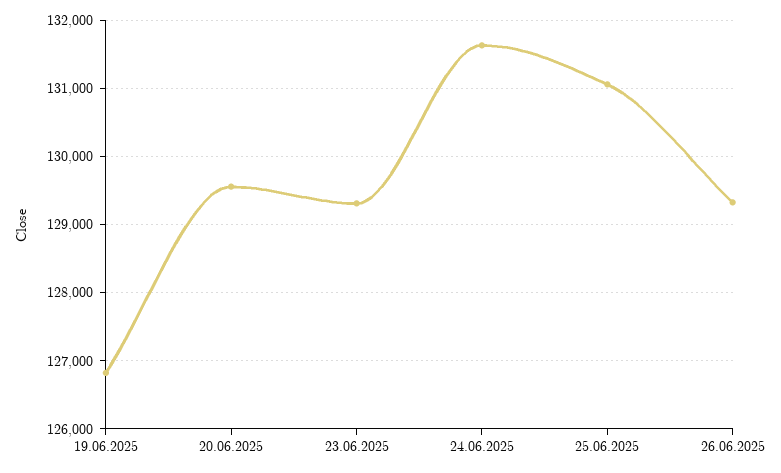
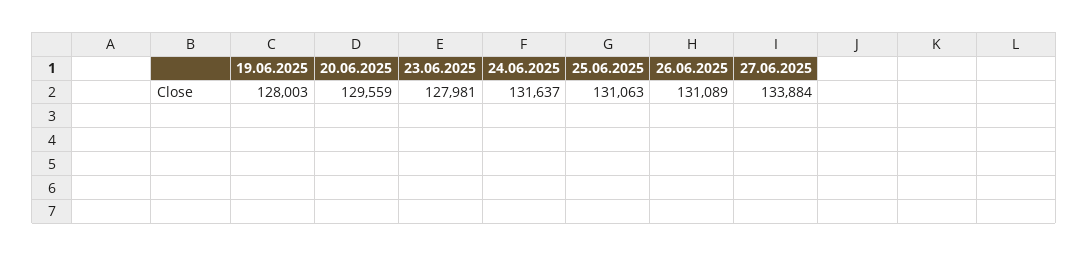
19.06.2025: 126800 -> 128003
23.06.2025: 129300 -> 127981
26.06.2025: 129300 -> 131089
27.06.2025: none -> 133884

